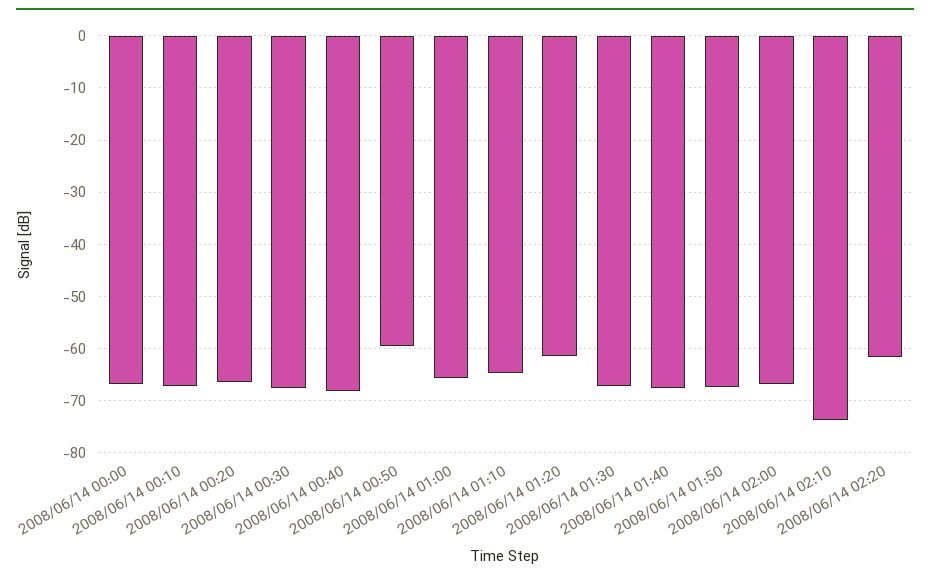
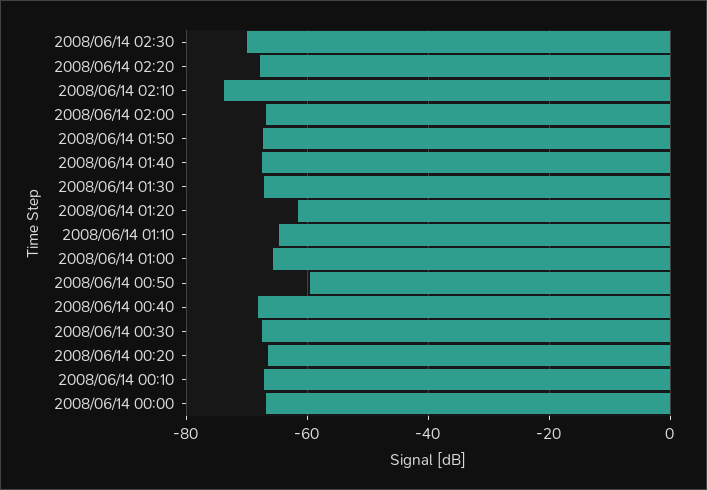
2008/06/14 02:20: -62 -> -68
2008/06/14 02:30: none -> -70

